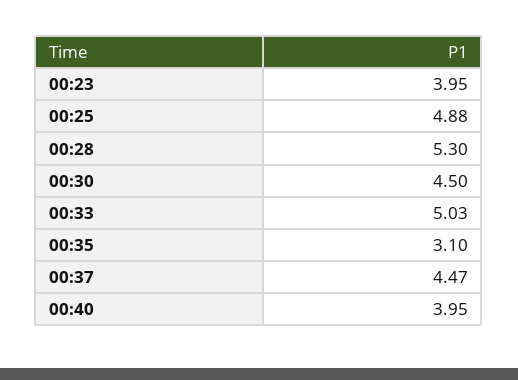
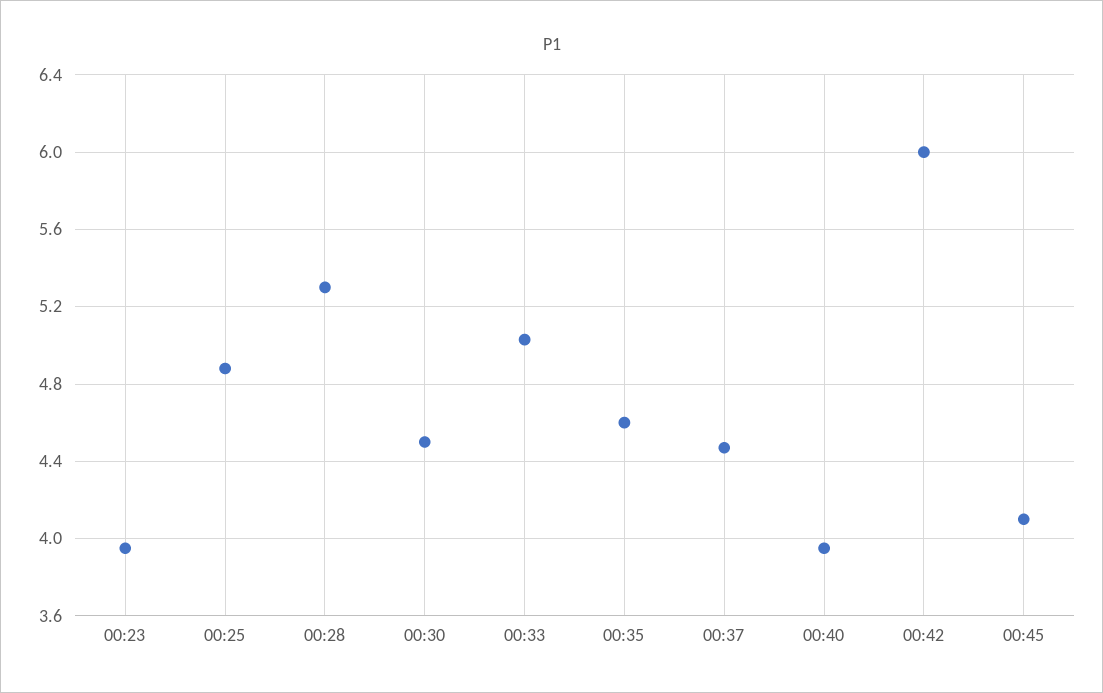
00:35: 3.1 -> 4.6
00:42: none -> 6
00:45: none -> 4.1

